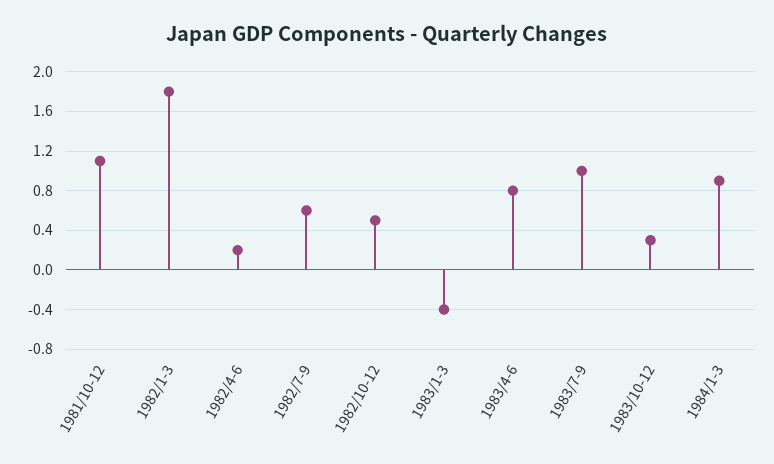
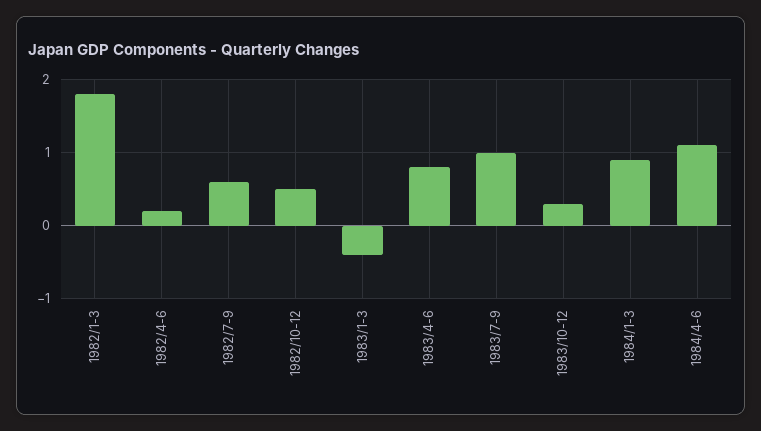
1981/10-12: 1.1 -> none
1984/4-6: none -> 1.1

